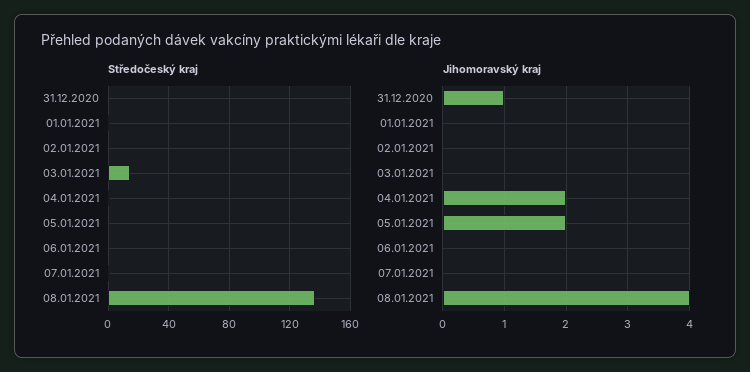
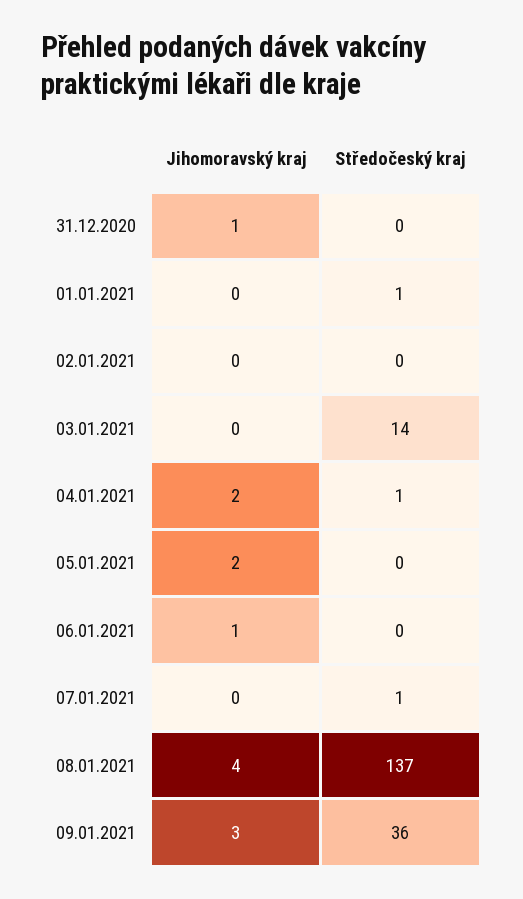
Jihomoravský kraj, 06.01.2021: 0 -> 1
Jihomoravský kraj, 09.01.2021: none -> 3
Středočeský kraj, 09.01.2021: none -> 36

